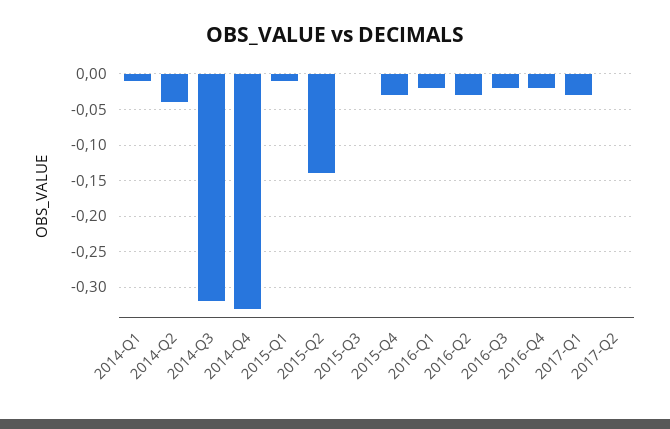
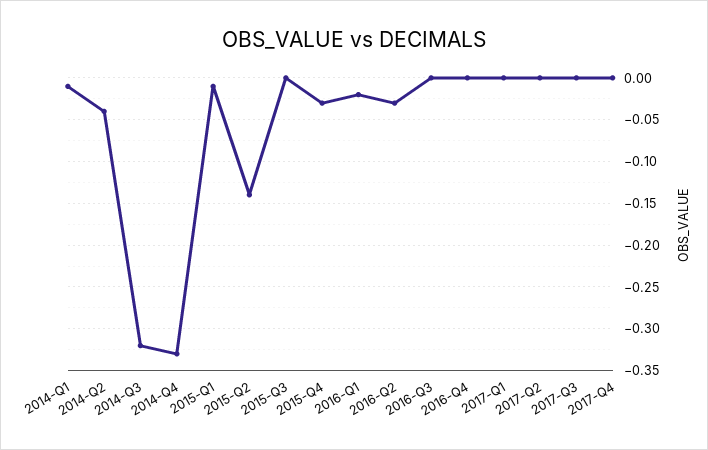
2016-Q3: -0.02 -> 0
2016-Q4: -0.02 -> 0
2017-Q1: -0.03 -> 0
2017-Q3: none -> 0
2017-Q4: none -> 0

